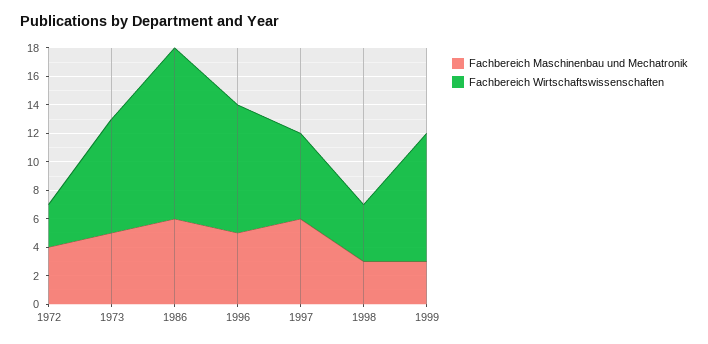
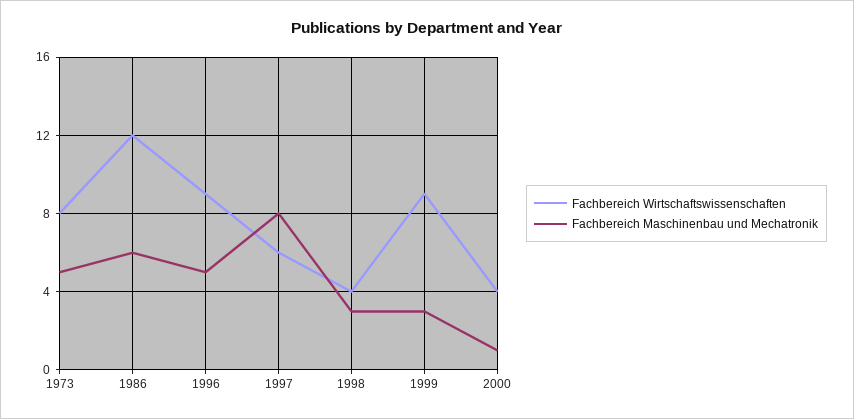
Fachbereich Maschinenbau und Mechatronik, 1972: 4 -> none
Fachbereich Wirtschaftswissenschaften, 1972: 3 -> none
Fachbereich Maschinenbau und Mechatronik, 1997: 6 -> 8
Fachbereich Wirtschaftswissenschaften, 2000: none -> 4
Fachbereich Maschinenbau und Mechatronik, 2000: none -> 1

